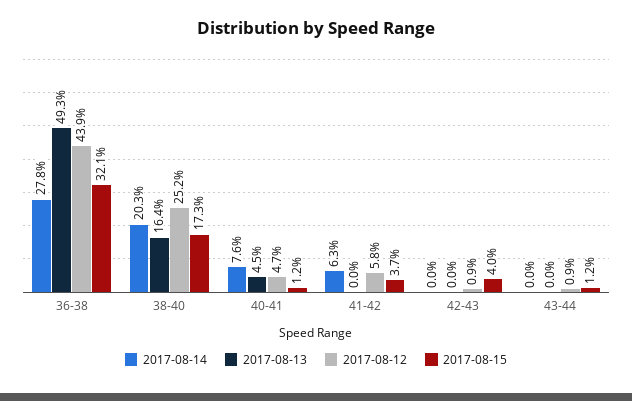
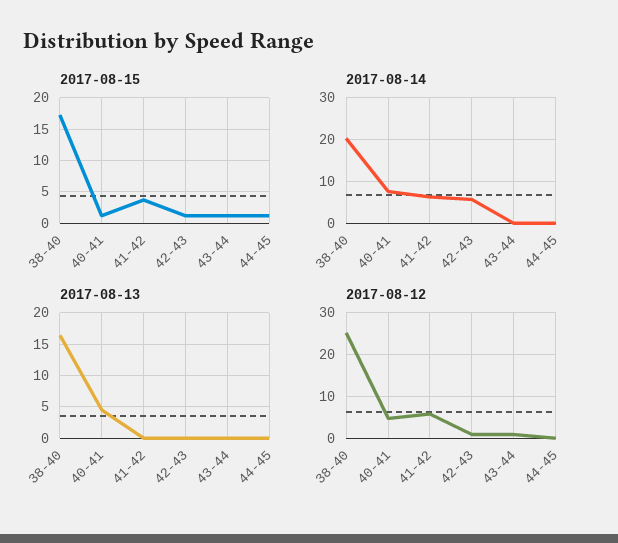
2017-08-14, 36-38: 27.8 -> none
2017-08-13, 36-38: 49.3 -> none
2017-08-12, 36-38: 43.9 -> none
2017-08-15, 36-38: 32.1 -> none
2017-08-14, 42-43: 0 -> 6
2017-08-15, 42-43: 4 -> 1
2017-08-15, 44-45: none -> 1
2017-08-14, 44-45: none -> 0
2017-08-13, 44-45: none -> 0
2017-08-12, 44-45: none -> 0

